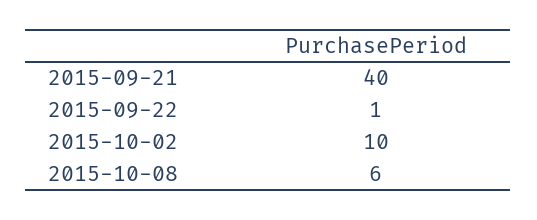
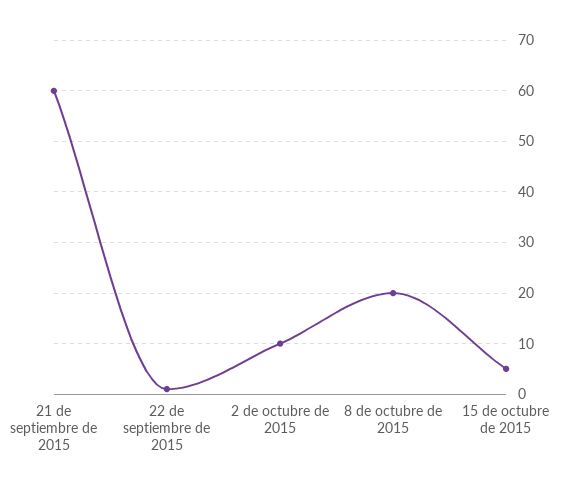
2015-09-21: 40 -> 60
2015-10-08: 6 -> 20
15 de octubre de 2015: none -> 5

